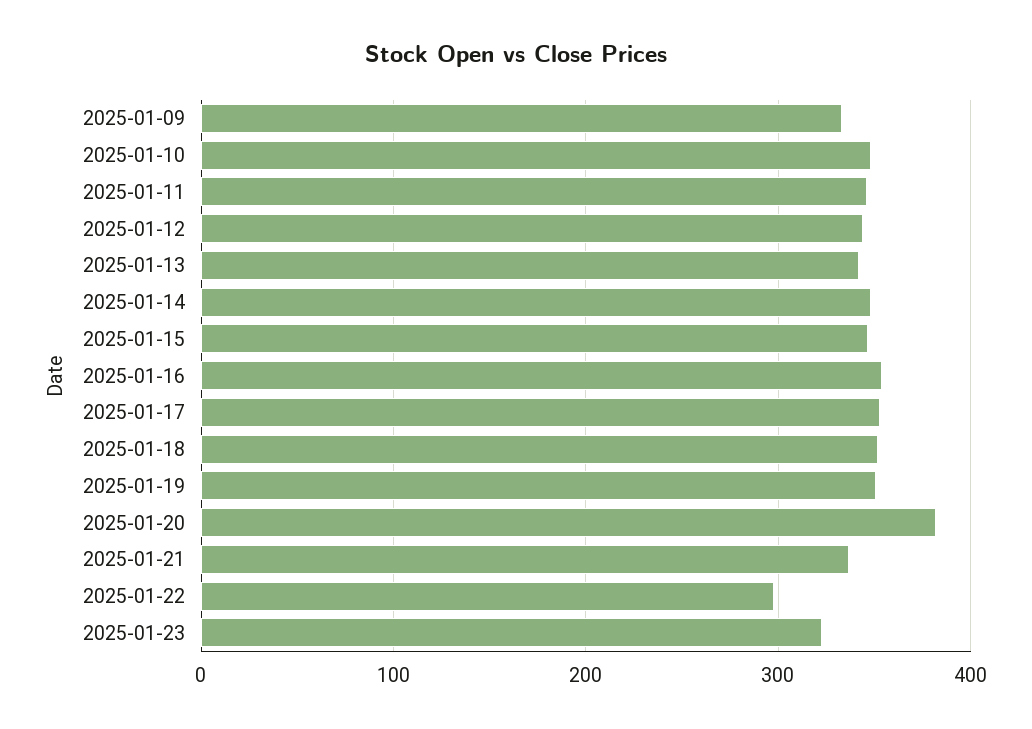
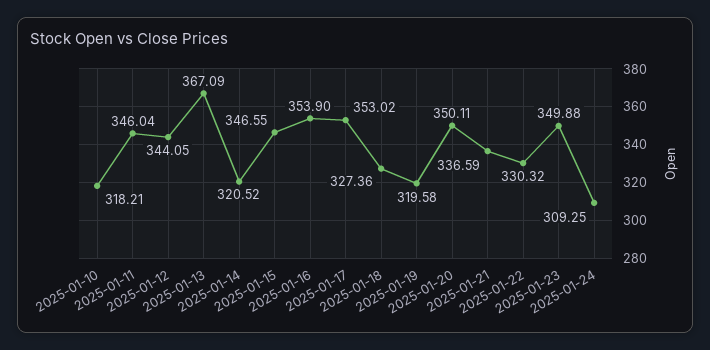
2025-01-09: 330 -> none
2025-01-10: 350 -> 318.21
2025-01-13: 340 -> 367.09
2025-01-14: 350 -> 320.52
2025-01-18: 350 -> 327.36
2025-01-19: 350 -> 319.58
2025-01-20: 380 -> 350.11
2025-01-22: 300 -> 330.32
2025-01-23: 320 -> 349.88
2025-01-24: none -> 309.25

